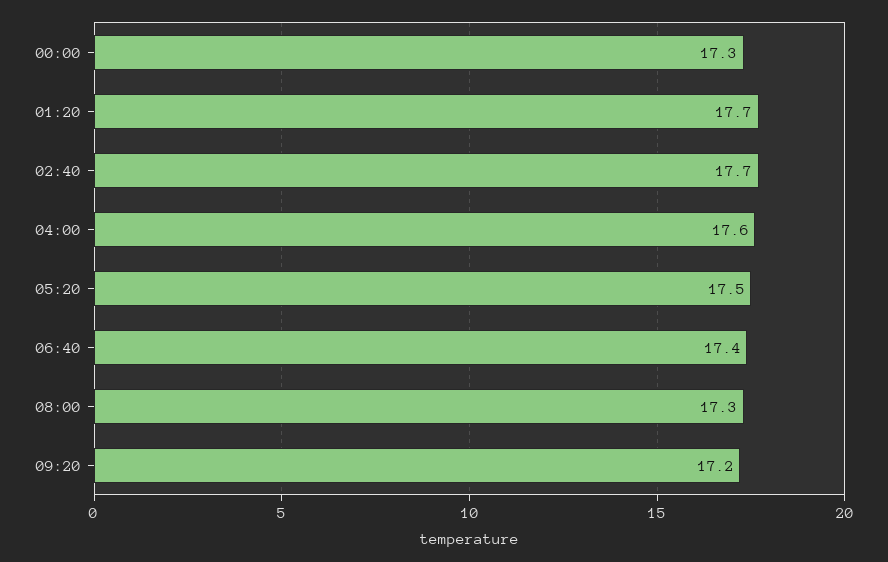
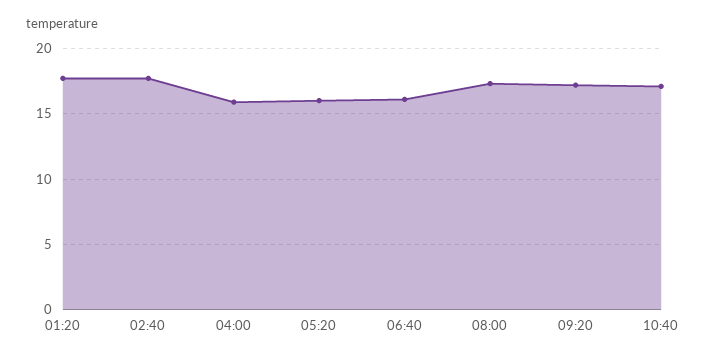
00:00: 17.3 -> none
04:00: 17.6 -> 16
05:20: 17.5 -> 16
06:40: 17.4 -> 16
10:40: none -> 17

